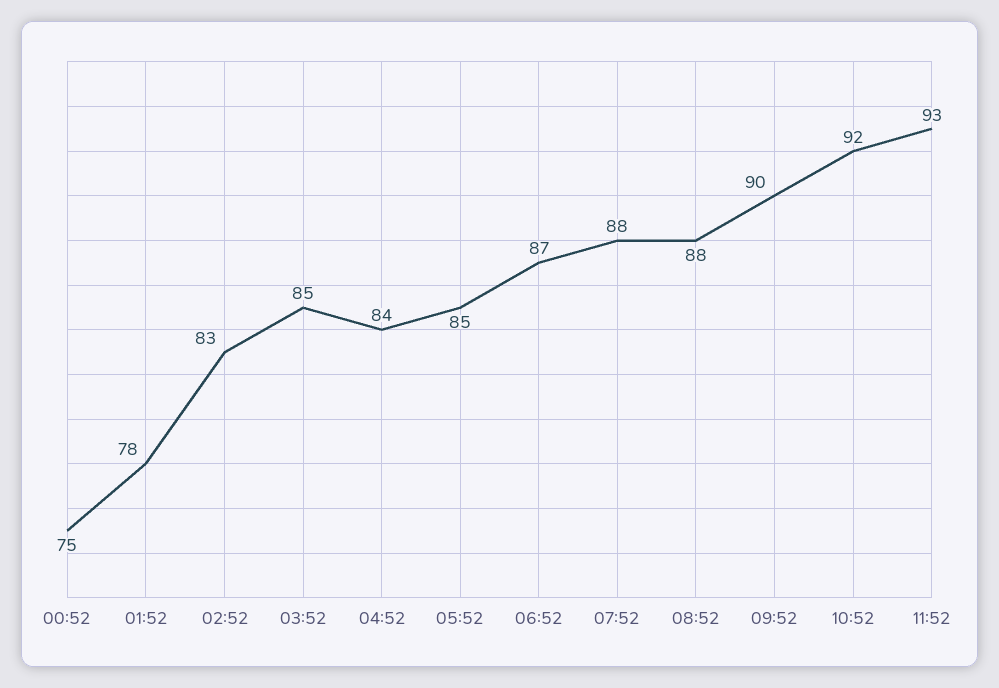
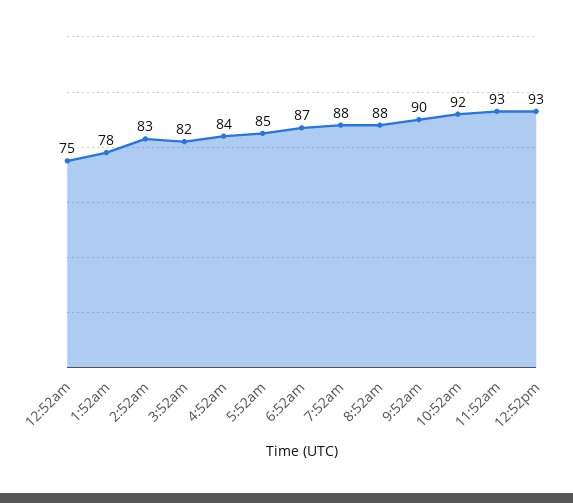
03:52: 85 -> 82
12:52pm: none -> 93

